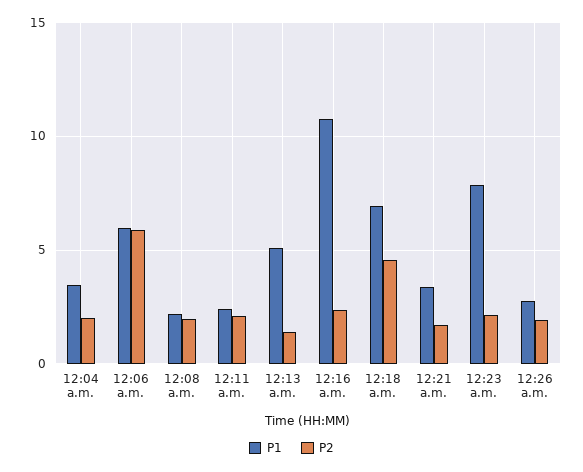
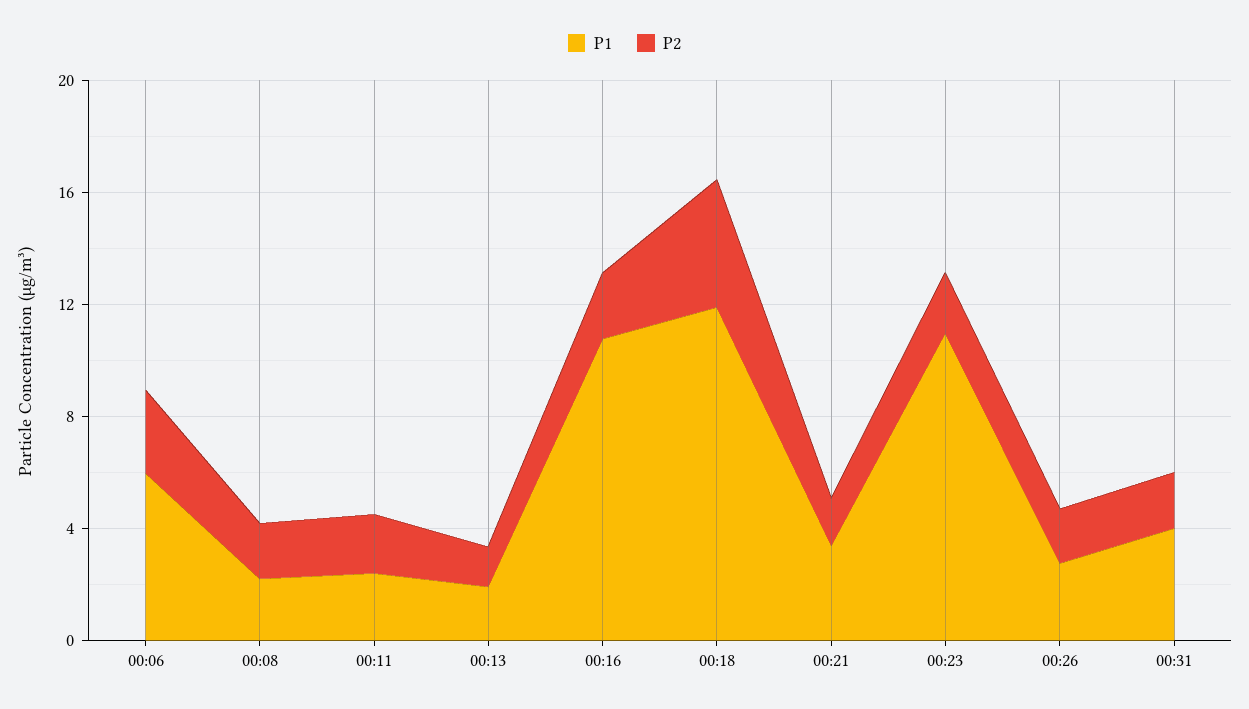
P1, 12:04 a.m.: 3.5 -> none
P2, 12:04 a.m.: 2 -> none
P2, 12:06 a.m.: 6 -> 3
P1, 12:13 a.m.: 5 -> 2
P1, 12:18 a.m.: 7 -> 12
P1, 12:23 a.m.: 8 -> 11
P1, 00:31: none -> 4
P2, 00:31: none -> 2

